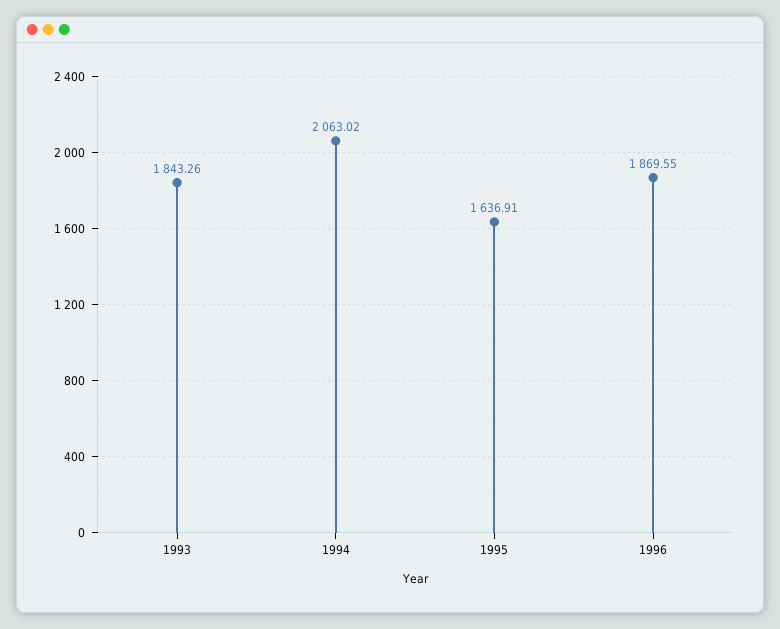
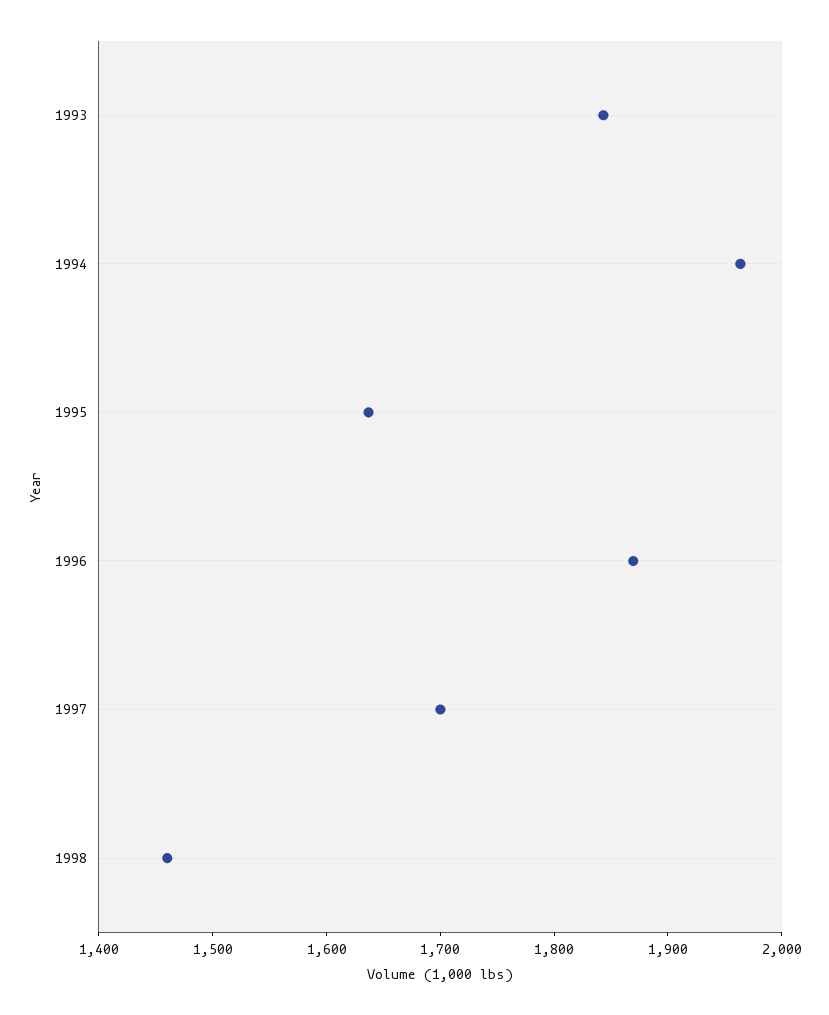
1994: 2063.02 -> 1960
1997: none -> 1700
1998: none -> 1460

